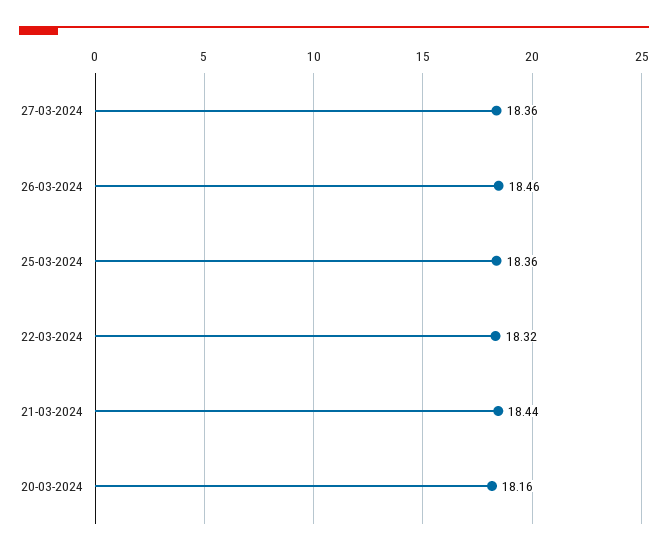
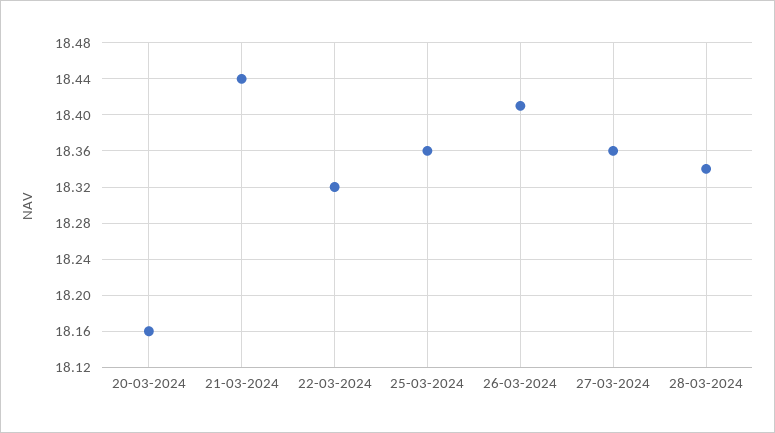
26-03-2024: 18.46 -> 18.41
28-03-2024: none -> 18.34

